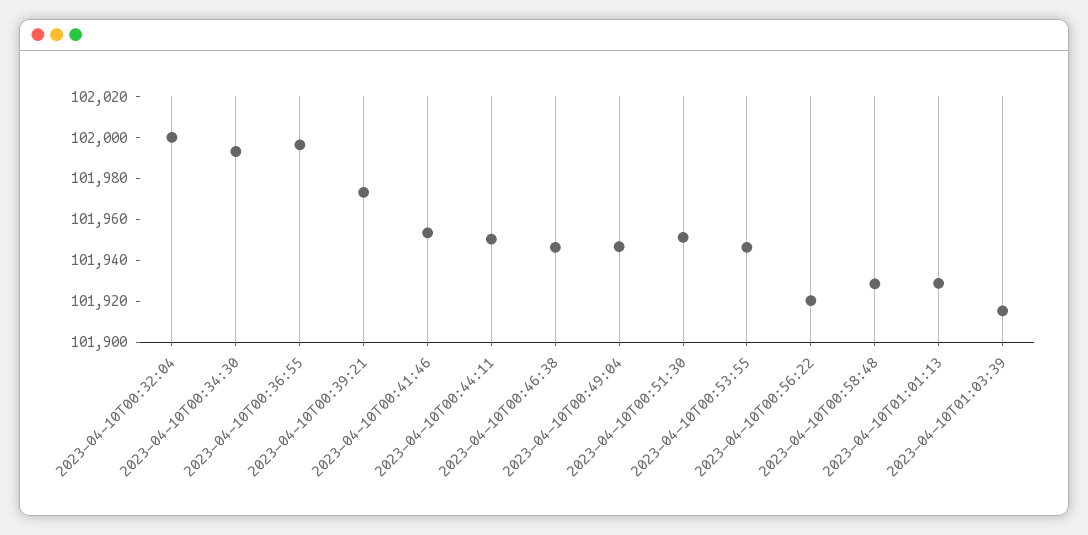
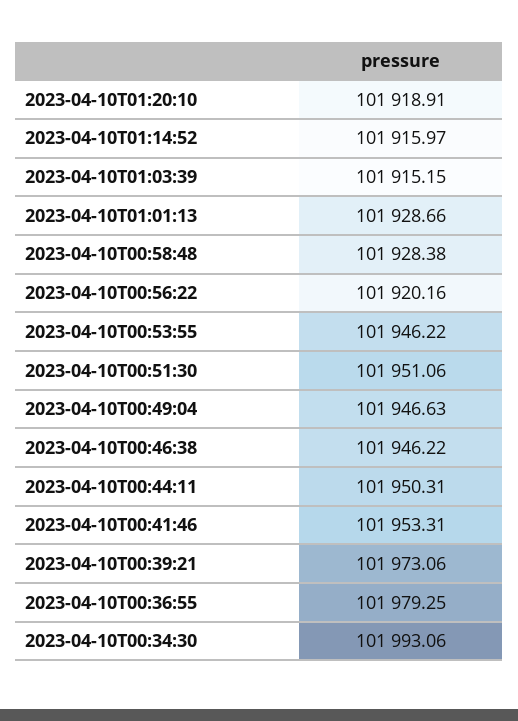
2023-04-10T00:32:04: 102000 -> none
2023-04-10T00:36:55: 101995 -> 101979.25
2023-04-10T01:20:10: none -> 101918.91
2023-04-10T01:14:52: none -> 101915.97

